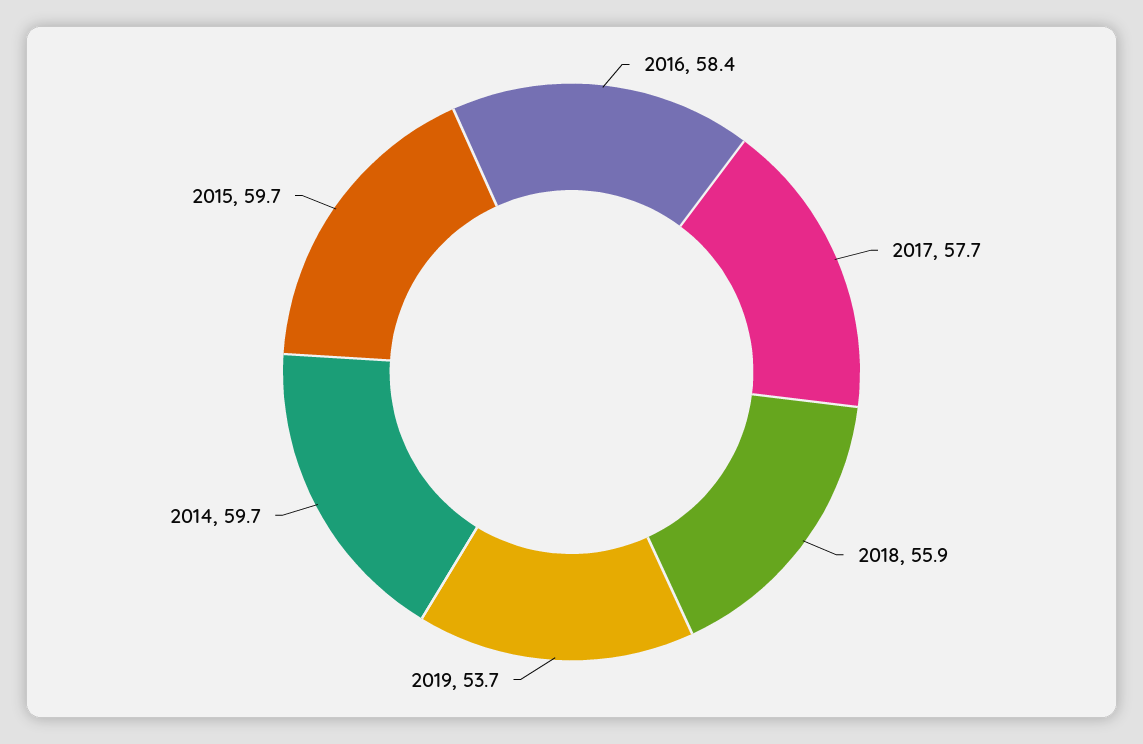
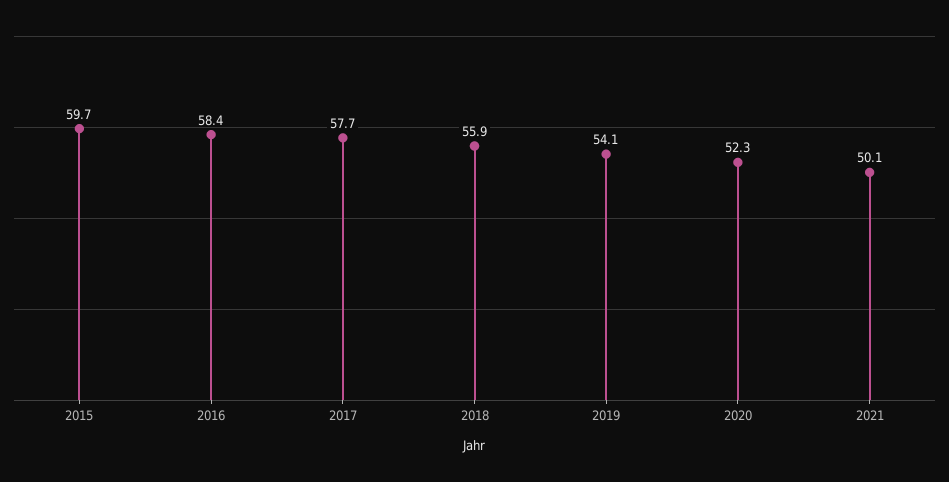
2019: 53.7 -> 54.1
2014: 59.7 -> none
2020: none -> 52.3
2021: none -> 50.1

